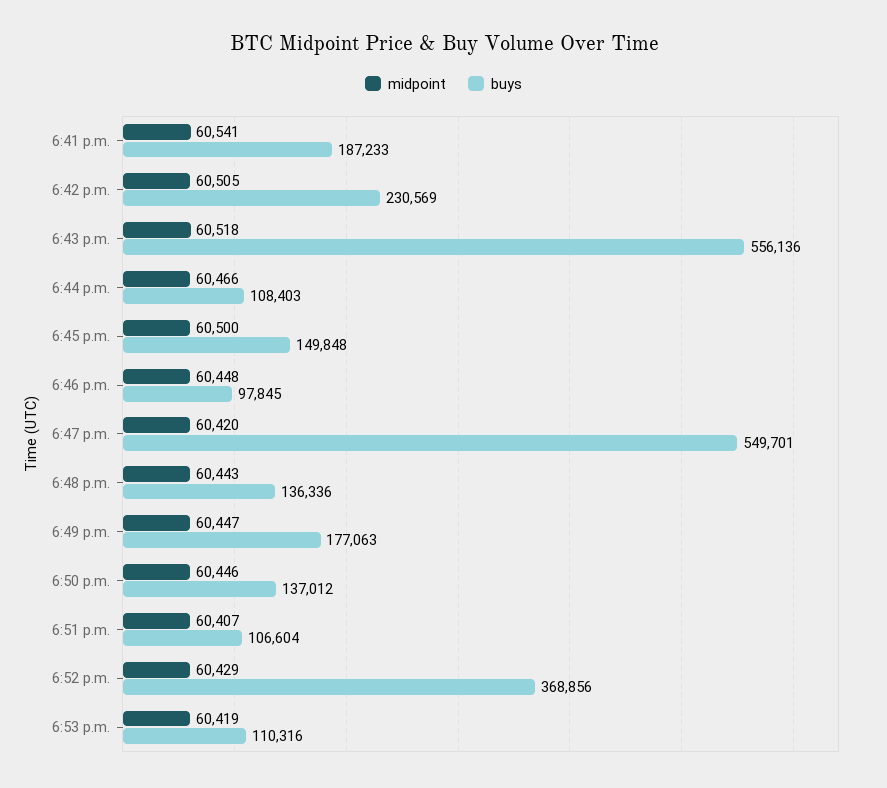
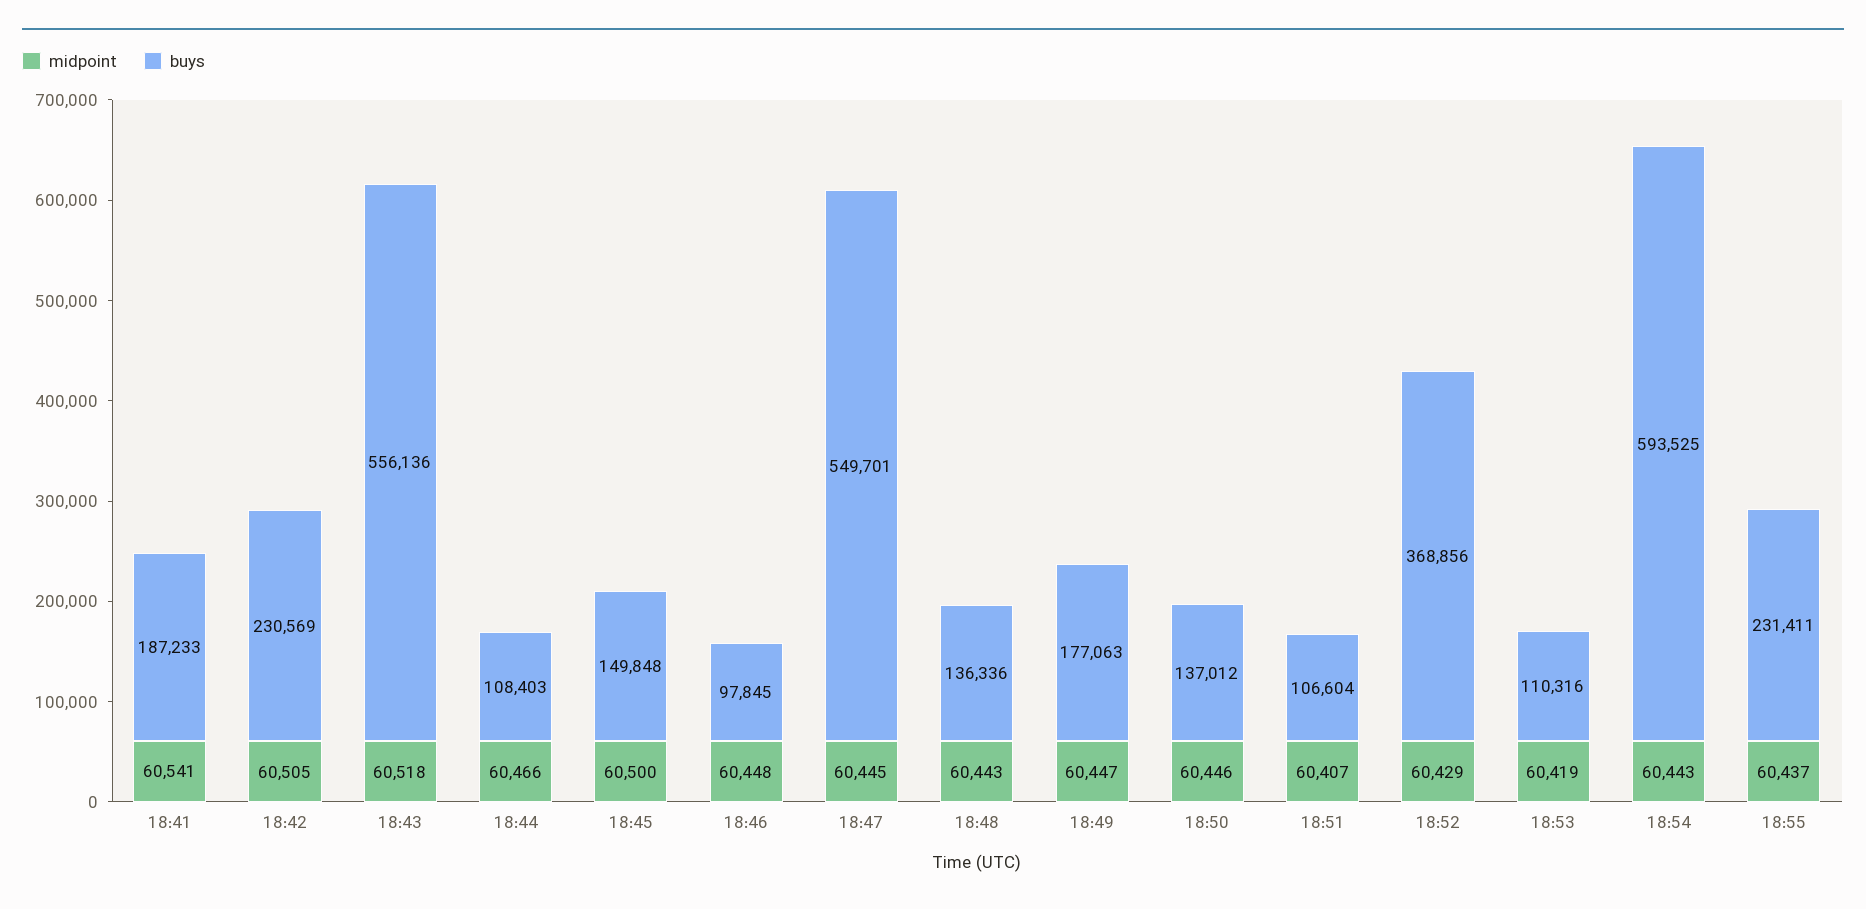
midpoint, 6:47 p.m.: 60420 -> 60445
midpoint, 18:54: none -> 60443
buys, 18:54: none -> 593525
midpoint, 18:55: none -> 60437
buys, 18:55: none -> 231411

